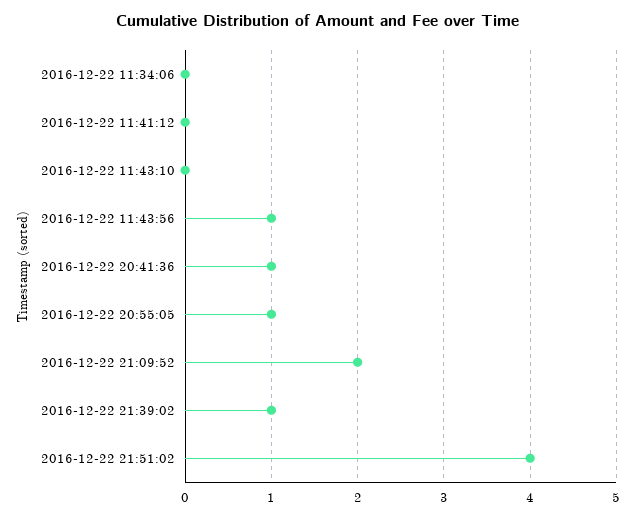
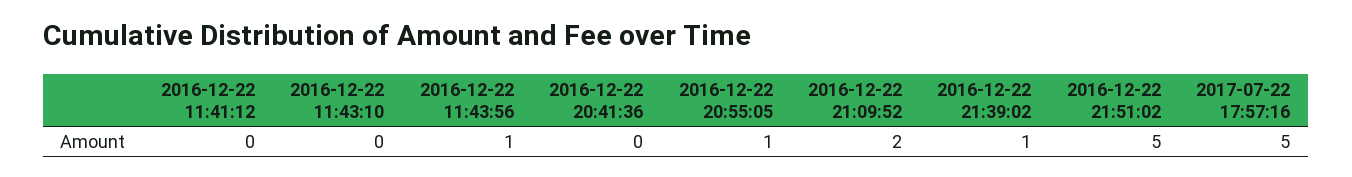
2016-12-22 11:34:06: 0 -> none
2016-12-22 20:41:36: 1 -> 0
2016-12-22 21:51:02: 4 -> 5
2017-07-22 17:57:16: none -> 5

